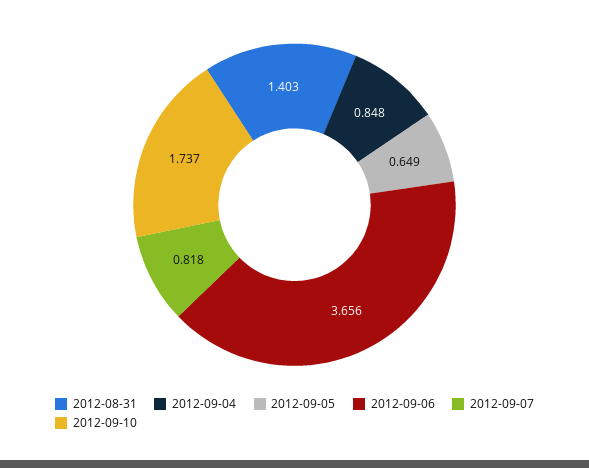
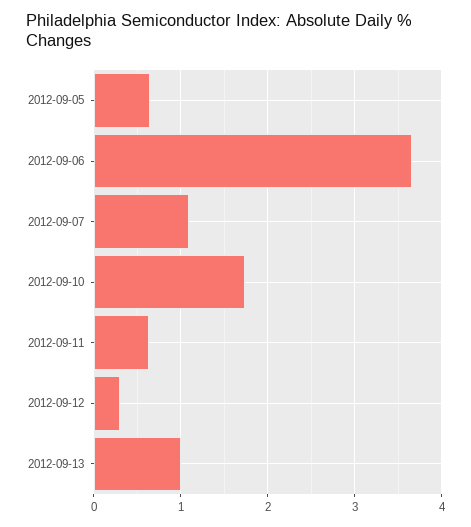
2012-08-31: 1.403 -> none
2012-09-04: 0.848 -> none
2012-09-07: 0.818 -> 1.1
2012-09-11: none -> 0.6
2012-09-12: none -> 0.3
2012-09-13: none -> 1

